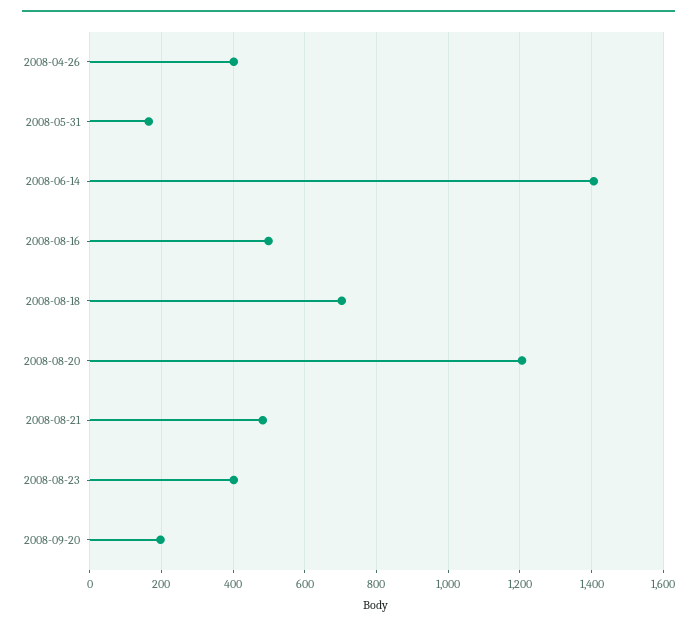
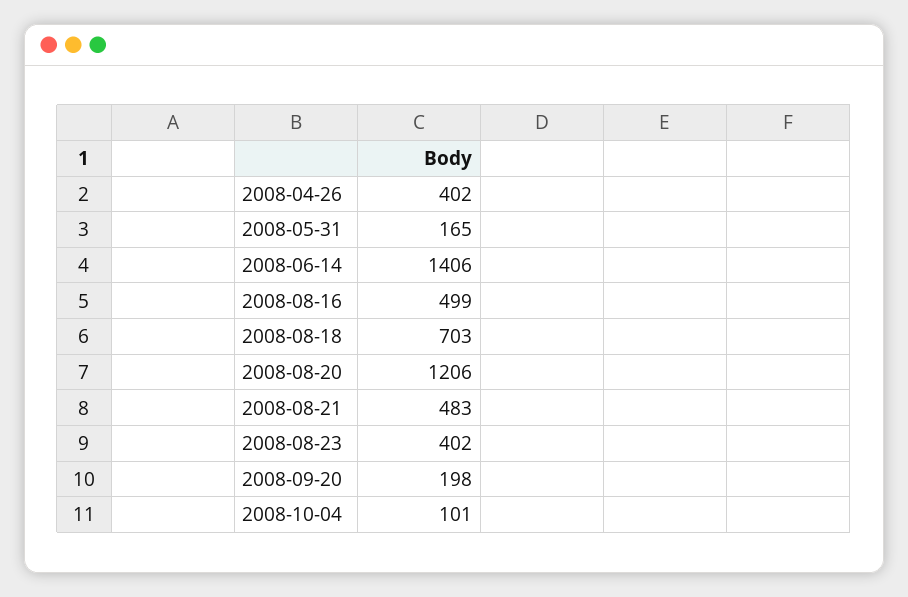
2008-10-04: none -> 101

